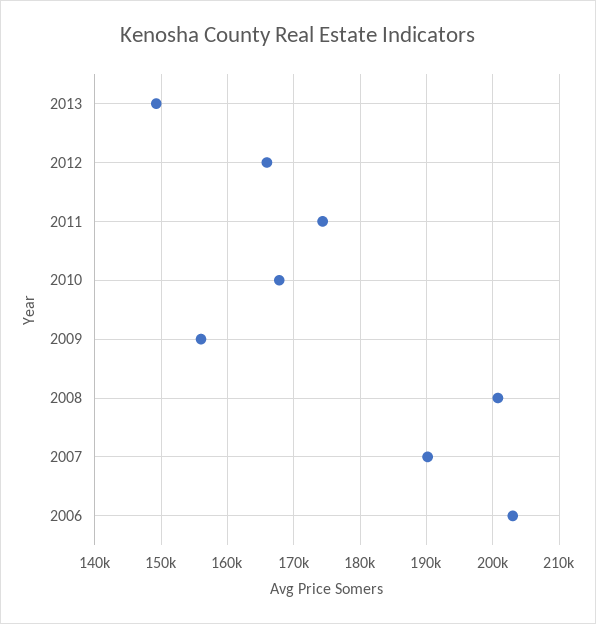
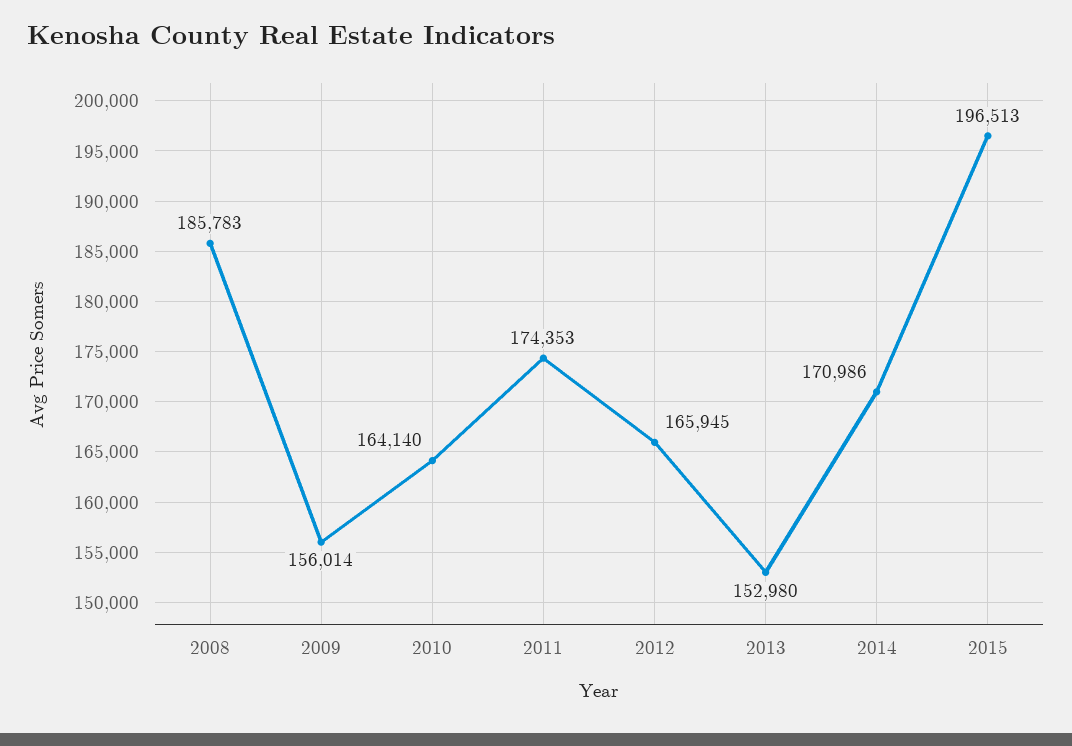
2013: 149000 -> 152980
2010: 168000 -> 164140
2008: 201000 -> 185783
2007: 190000 -> none
2006: 203000 -> none
2014: none -> 170986
2015: none -> 196513

